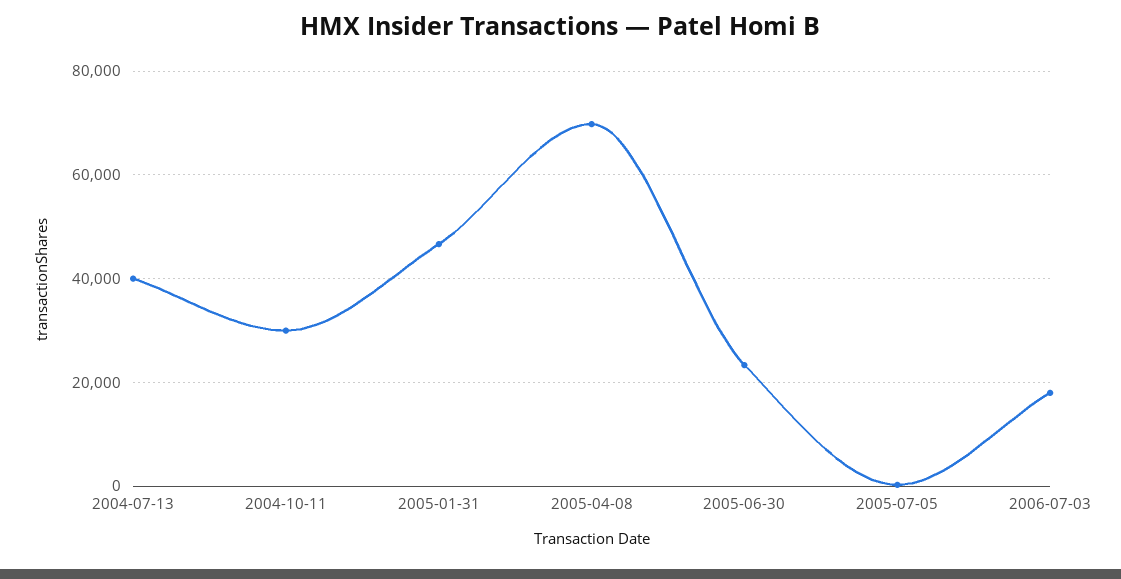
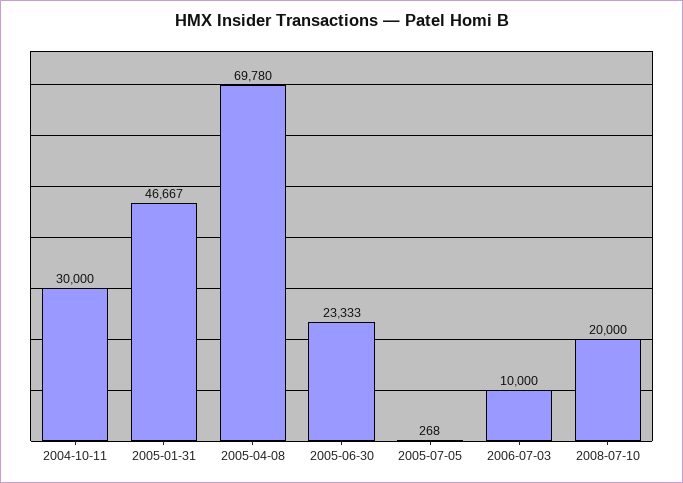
2004-07-13: 40000 -> none
2006-07-03: 18000 -> 10000
2008-07-10: none -> 20000

